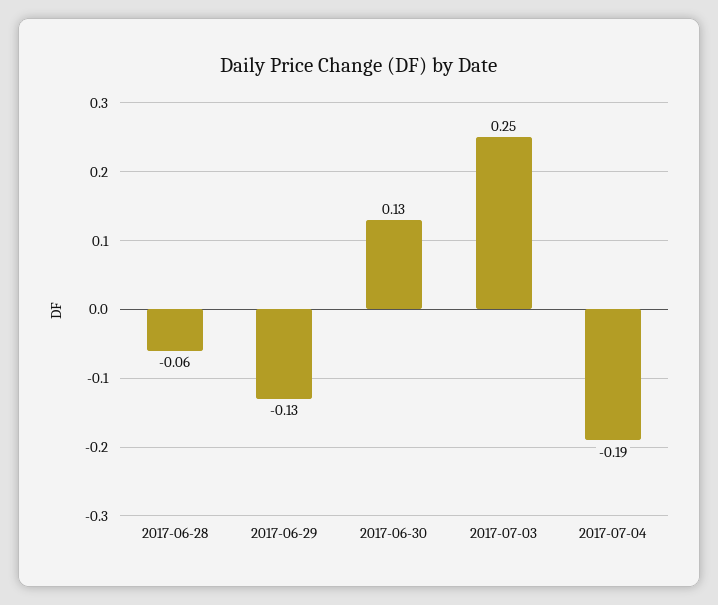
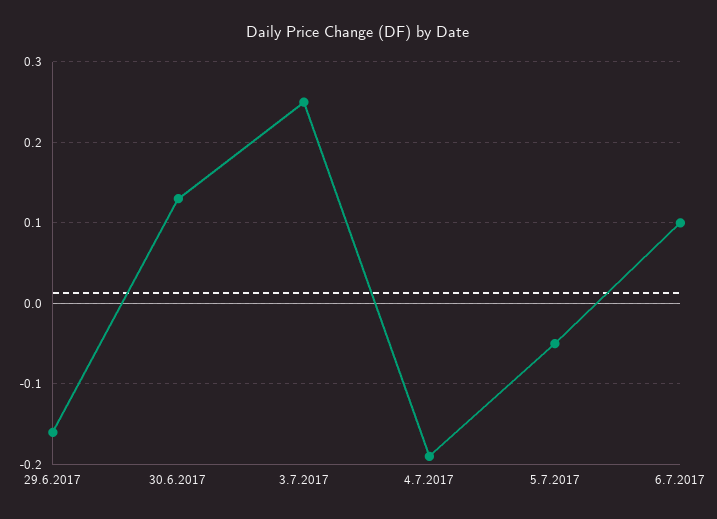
2017-06-28: -0.06 -> none
2017-06-29: -0.13 -> -0.16
5.7.2017: none -> -0.05
6.7.2017: none -> 0.1

